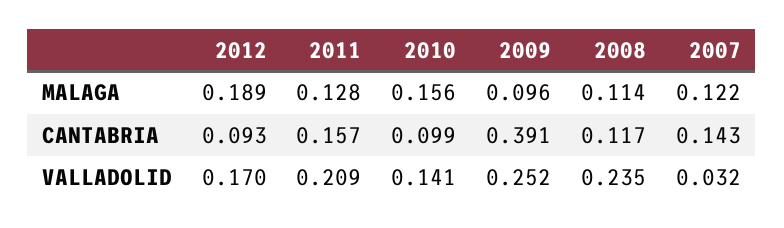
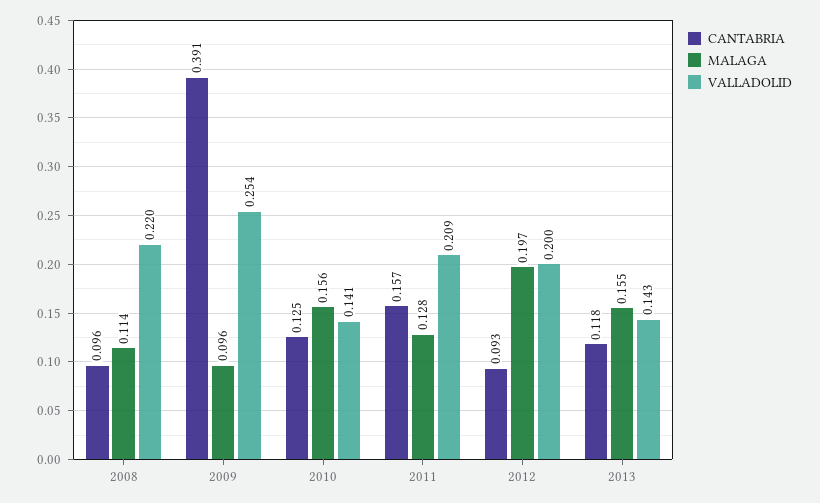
MALAGA, 2012: 0.189 -> 0.197
MALAGA, 2007: 0.122 -> none
CANTABRIA, 2010: 0.099 -> 0.125
CANTABRIA, 2008: 0.117 -> 0.096
CANTABRIA, 2007: 0.143 -> none
VALLADOLID, 2012: 0.17 -> 0.2
VALLADOLID, 2009: 0.252 -> 0.254
VALLADOLID, 2008: 0.235 -> 0.22
VALLADOLID, 2007: 0.032 -> none
CANTABRIA, 2013: none -> 0.118
MALAGA, 2013: none -> 0.155
VALLADOLID, 2013: none -> 0.143

